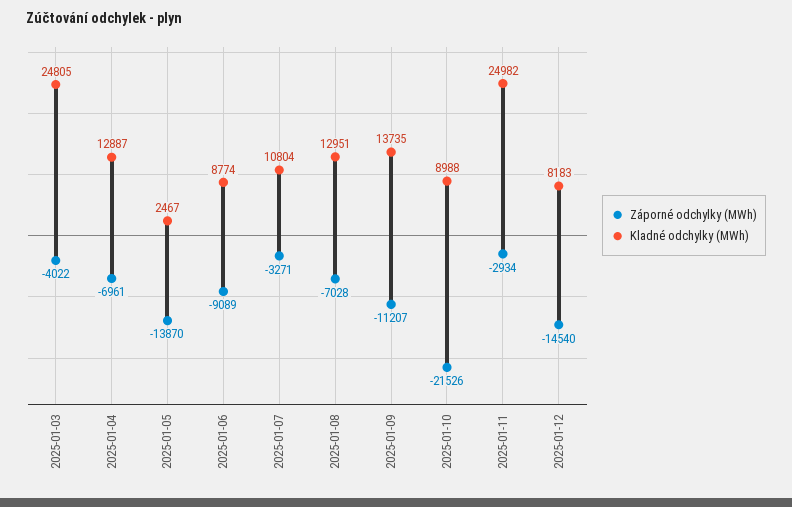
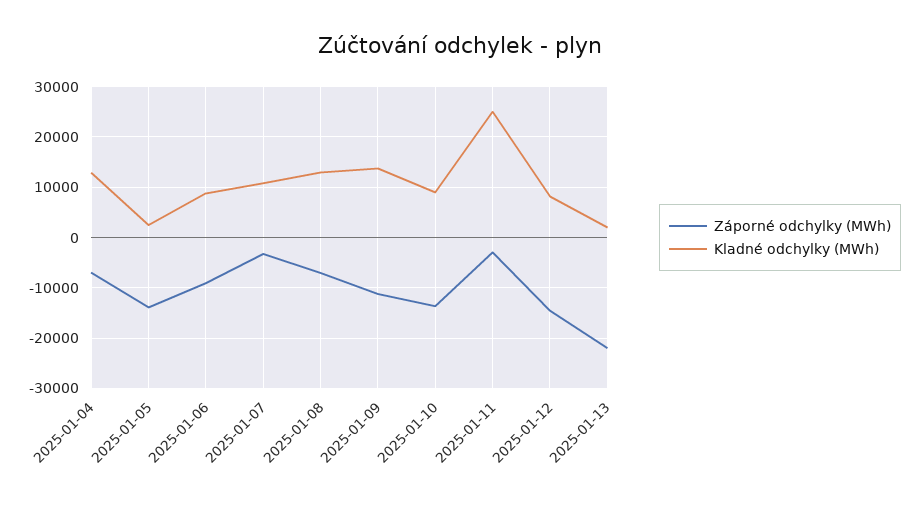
Záporné odchylky (MWh), 2025-01-03: -4022 -> none
Kladné odchylky (MWh), 2025-01-03: 24805 -> none
Záporné odchylky (MWh), 2025-01-10: -21526 -> -14000
Záporné odchylky (MWh), 2025-01-13: none -> -22000
Kladné odchylky (MWh), 2025-01-13: none -> 2000

